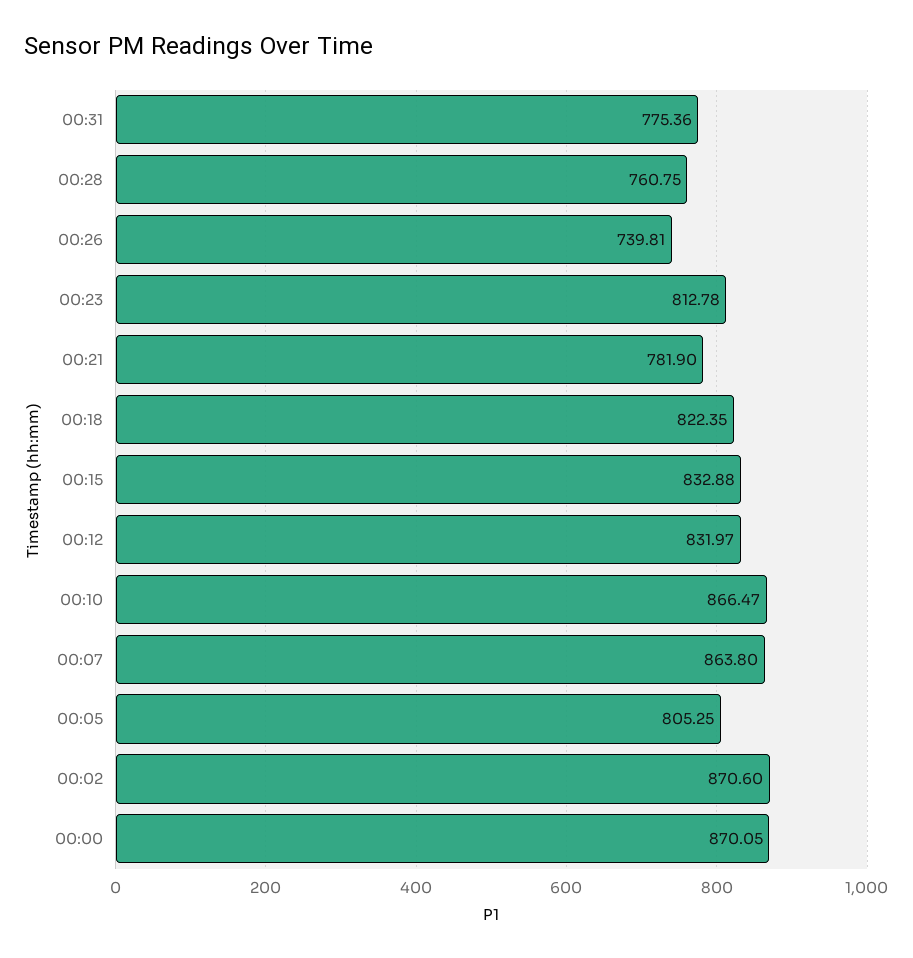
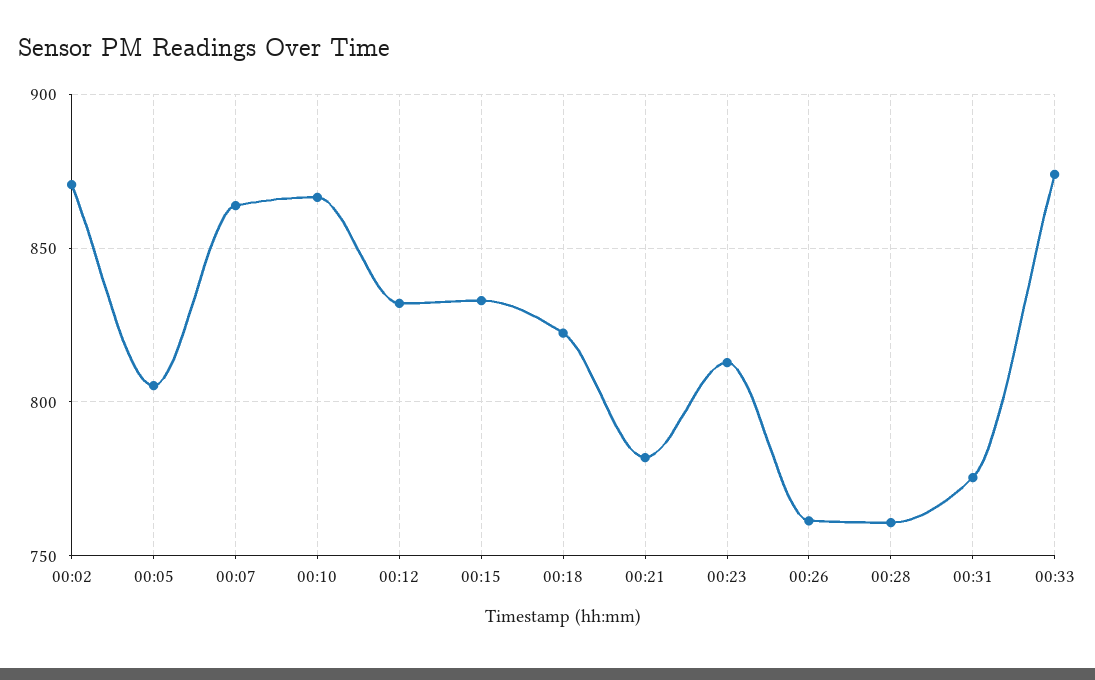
00:26: 739.81 -> 760
00:00: 870.05 -> none
00:33: none -> 875

